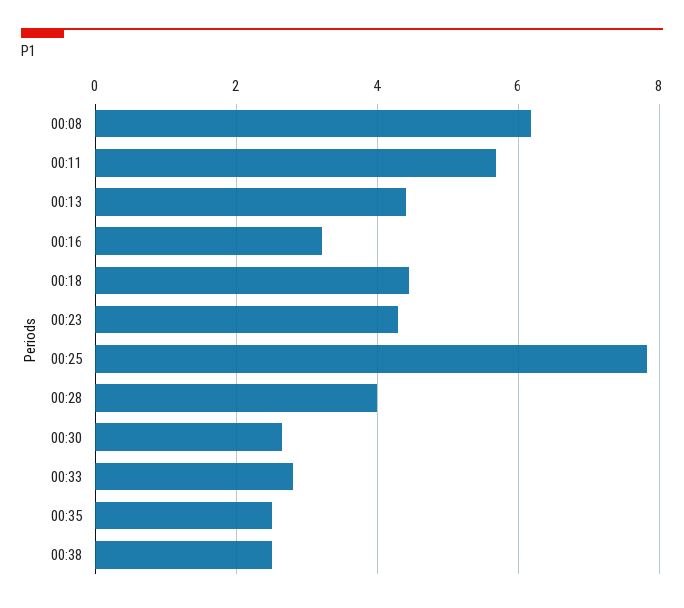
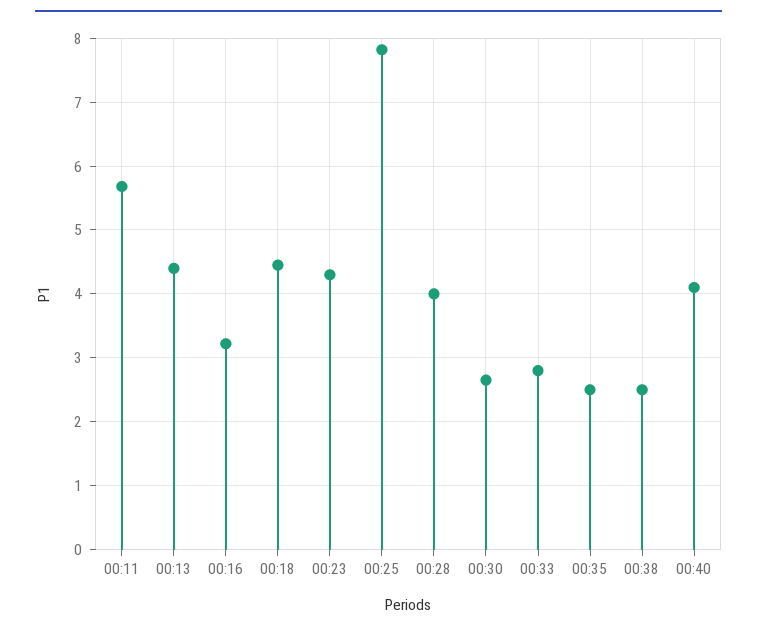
00:08: 6.2 -> none
00:40: none -> 4.1

